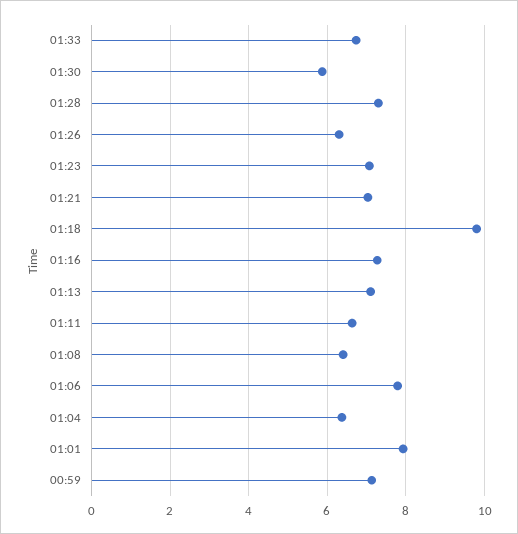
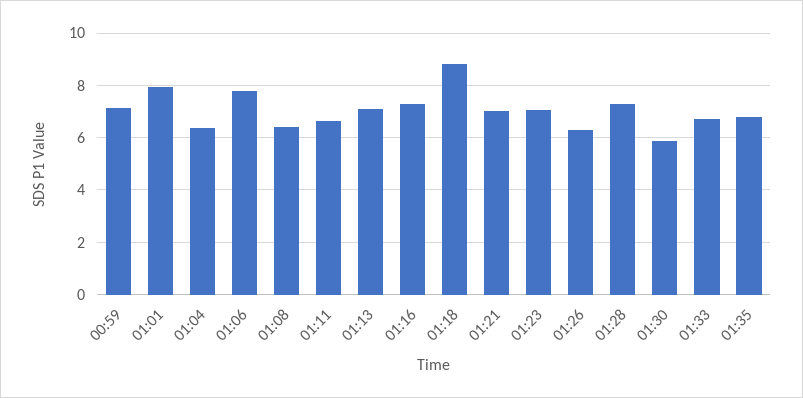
01:18: 9.8 -> 8.75
01:35: none -> 6.75

